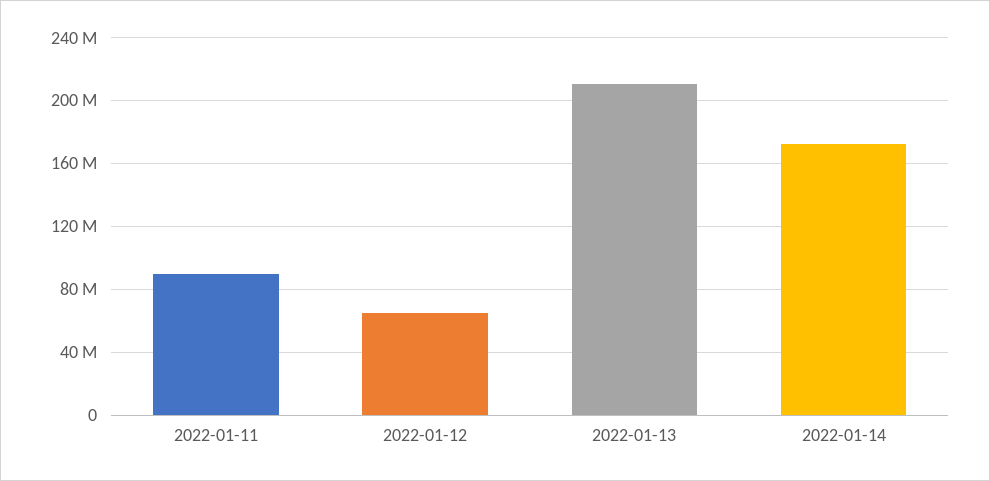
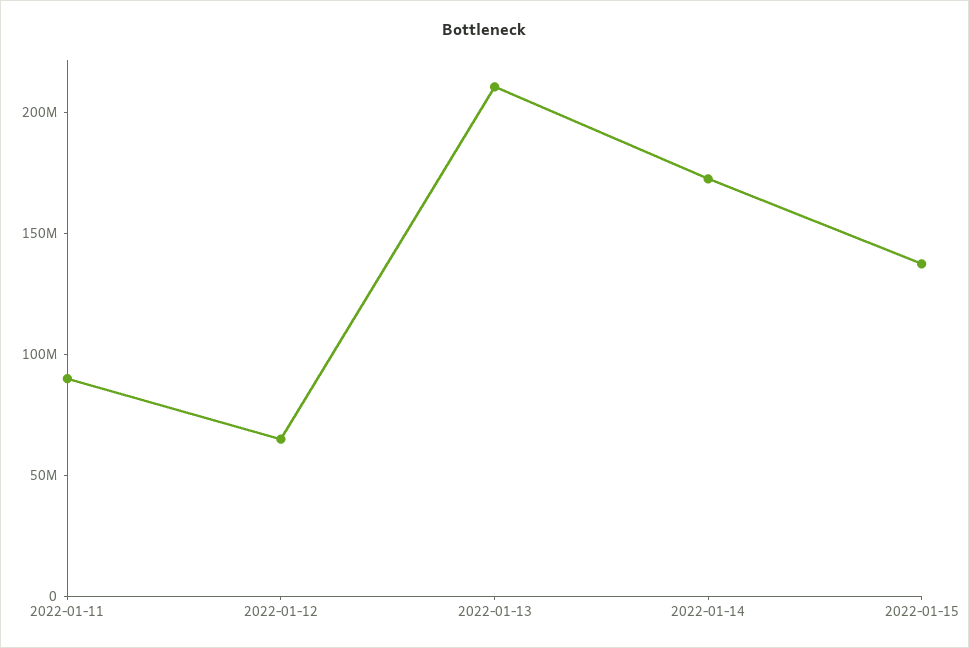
2022-01-15: none -> 140000000

